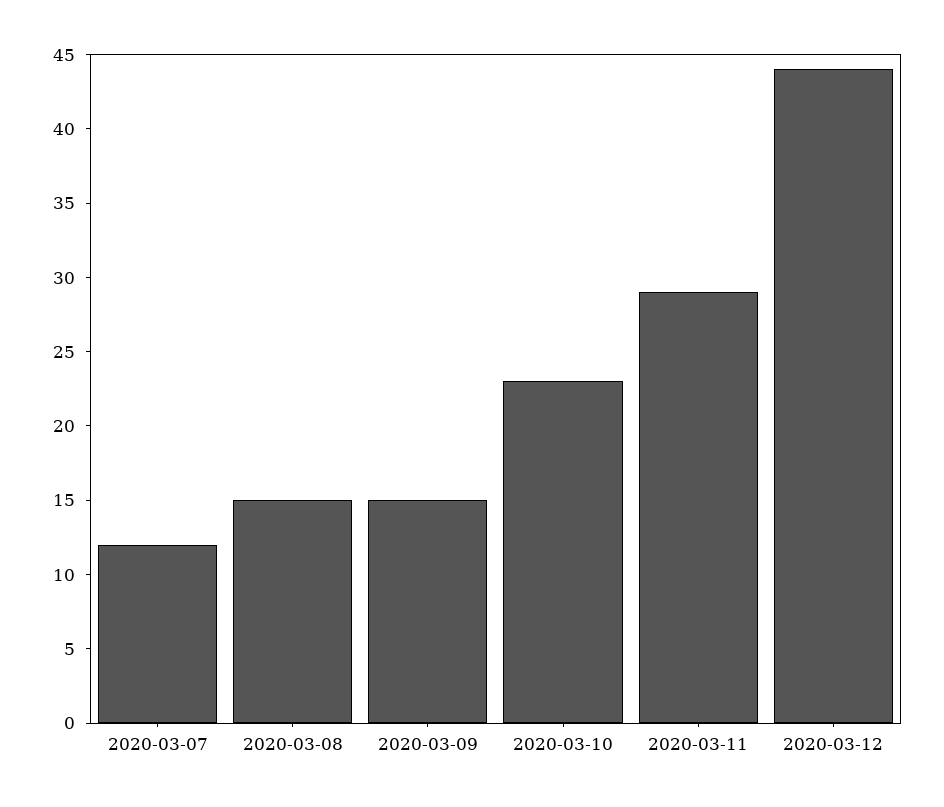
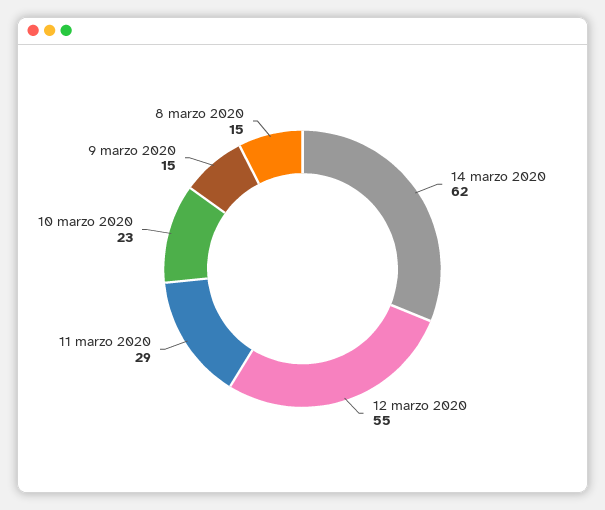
2020-03-07: 12 -> none
2020-03-12: 44 -> 55
14 marzo 2020: none -> 62

